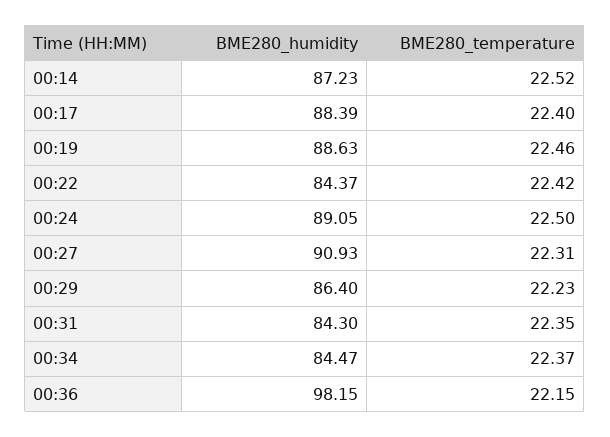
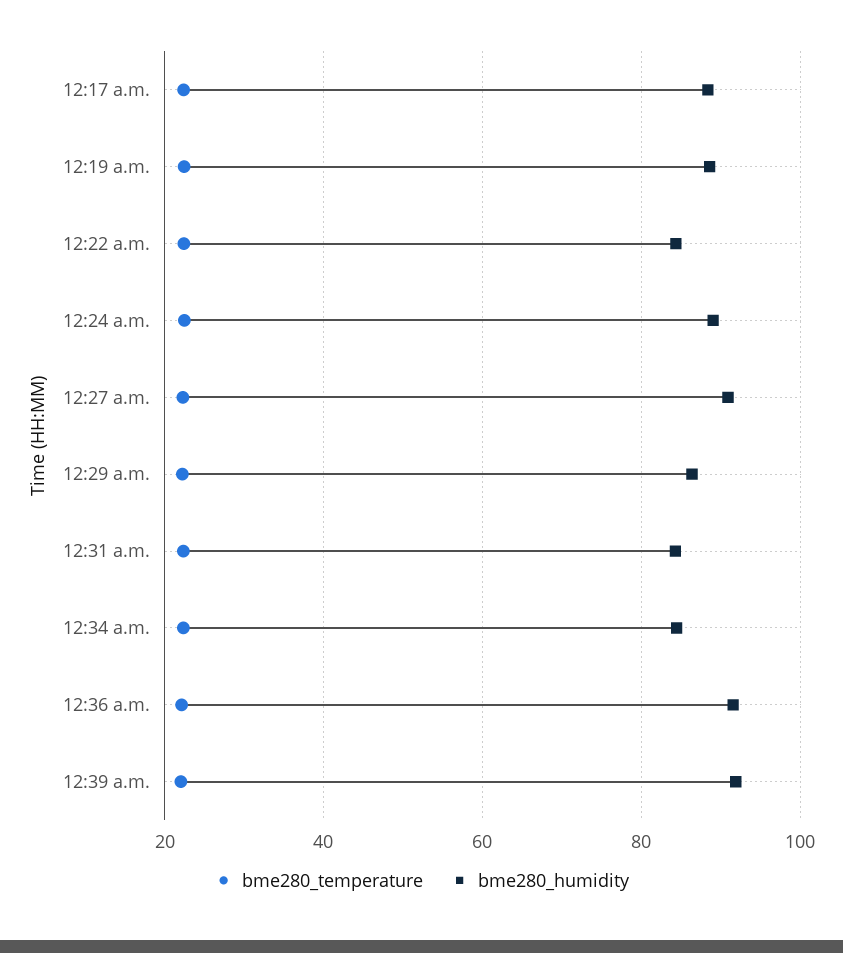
BME280_humidity, 00:14: 87.23 -> none
BME280_temperature, 00:14: 22.52 -> none
BME280_humidity, 00:36: 98.15 -> 92
BME280_temperature, 12:39 a.m.: none -> 22
BME280_humidity, 12:39 a.m.: none -> 92

